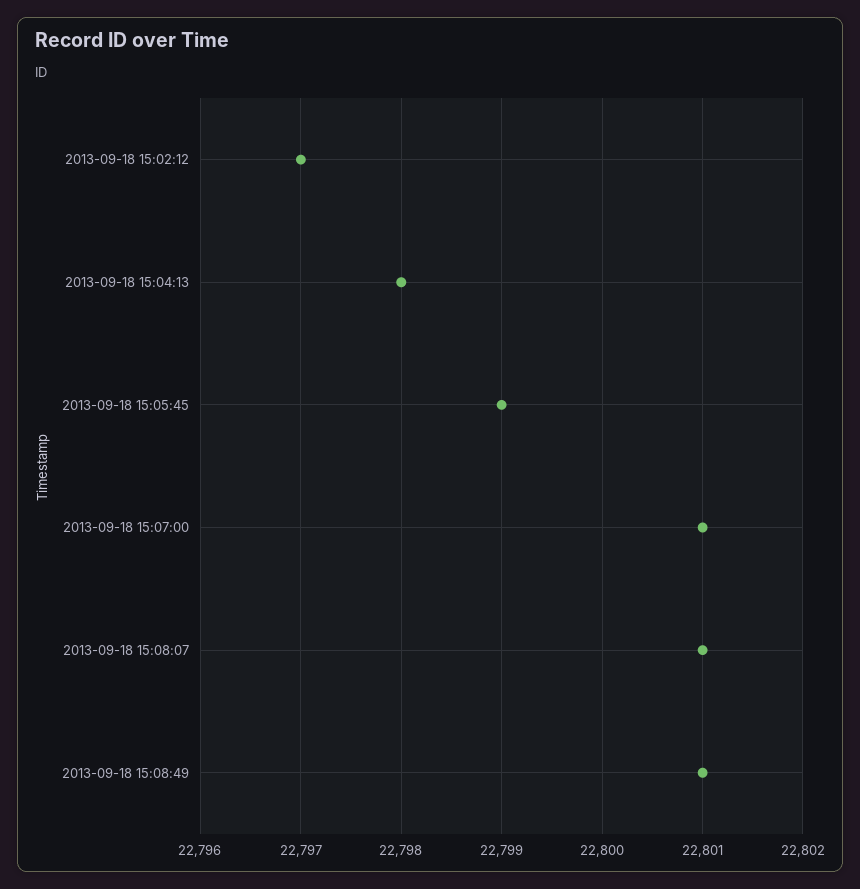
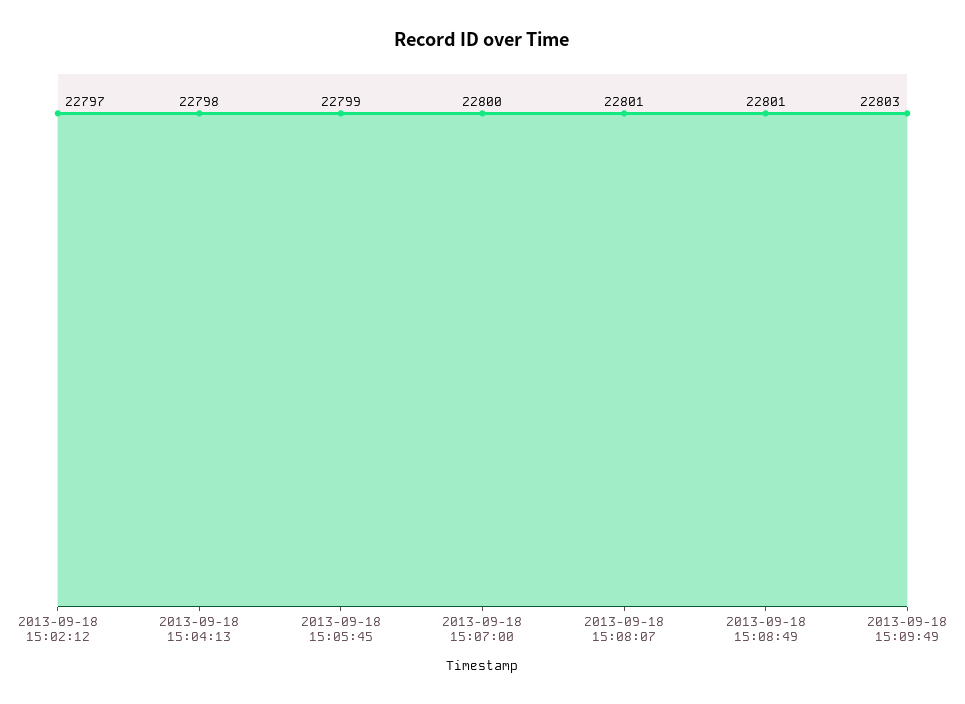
2013-09-18 15:07:00: 22801 -> 22800
2013-09-18 15:09:49: none -> 22803

